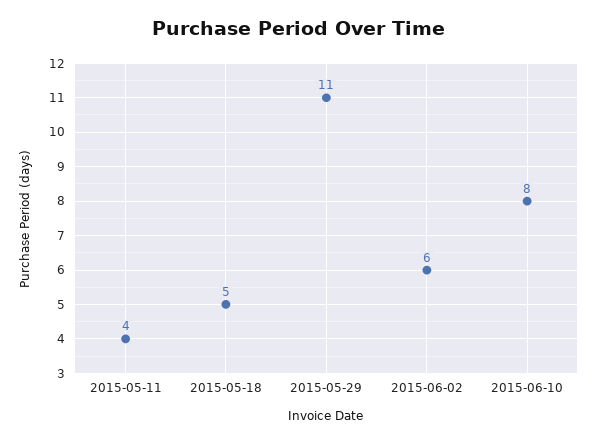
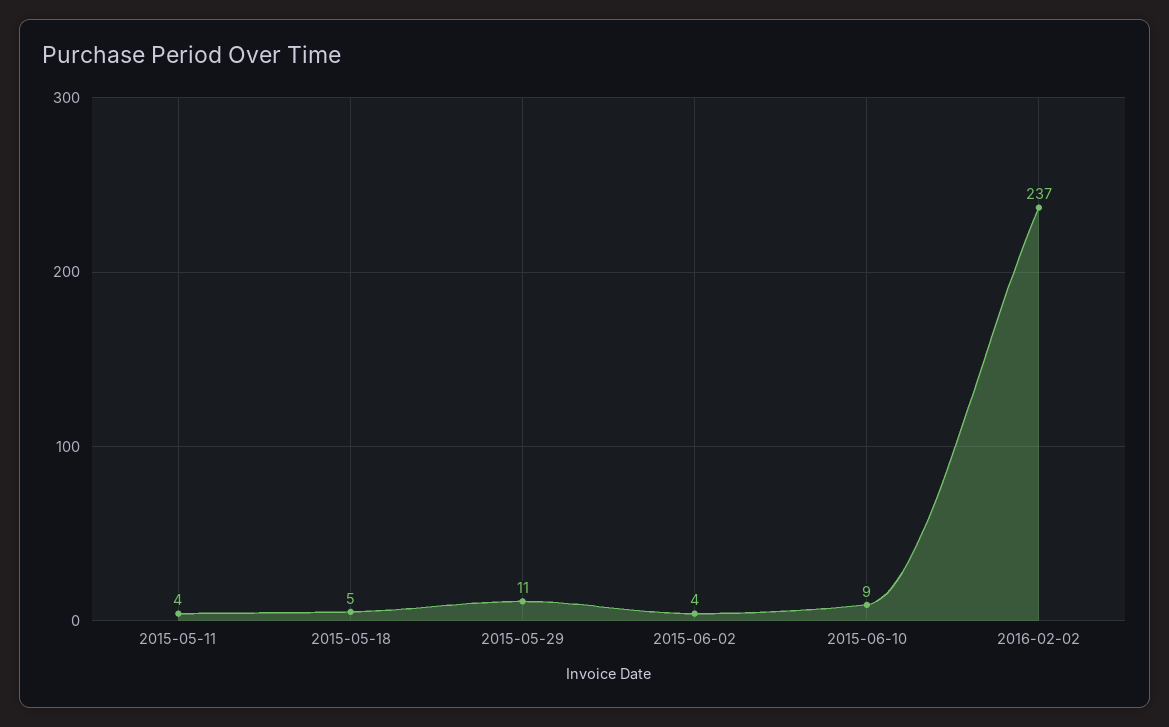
2015-06-02: 6 -> 4
2015-06-10: 8 -> 9
2016-02-02: none -> 237

